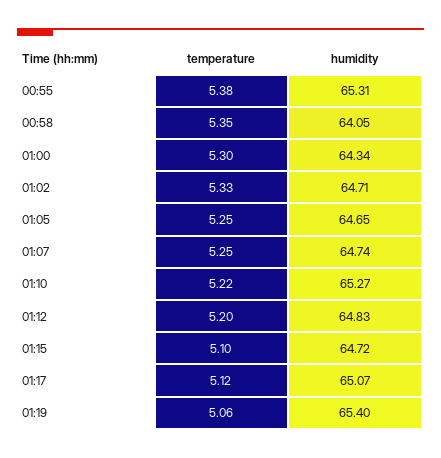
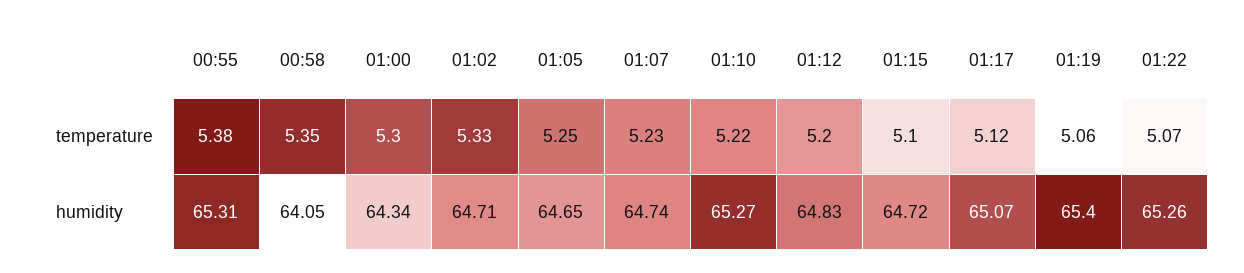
temperature, 01:07: 5.25 -> 5.23
temperature, 01:22: none -> 5.07
humidity, 01:22: none -> 65.26

